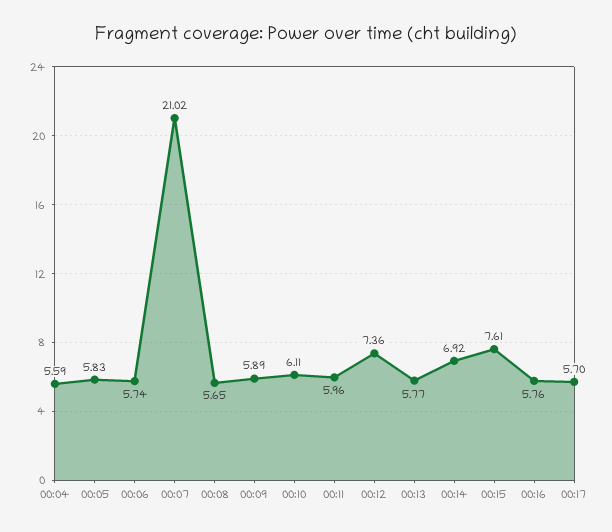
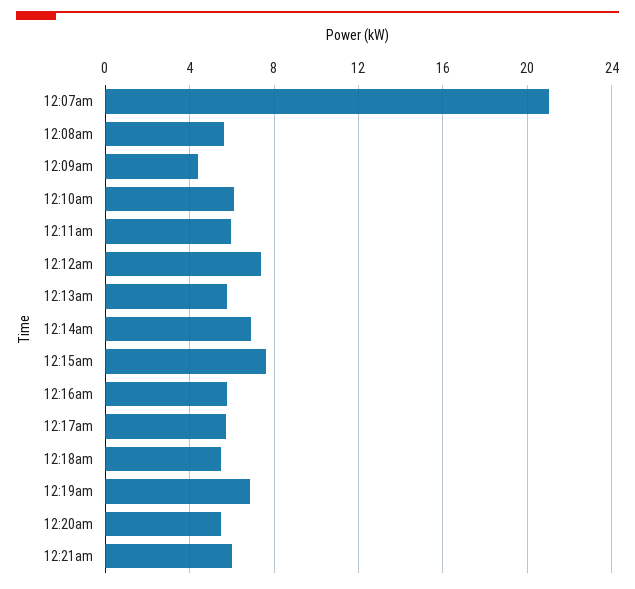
00:04: 5.59 -> none
00:05: 5.83 -> none
00:06: 5.74 -> none
00:09: 5.89 -> 4.5
12:18am: none -> 5.5
12:19am: none -> 7
12:20am: none -> 5.5
12:21am: none -> 6

